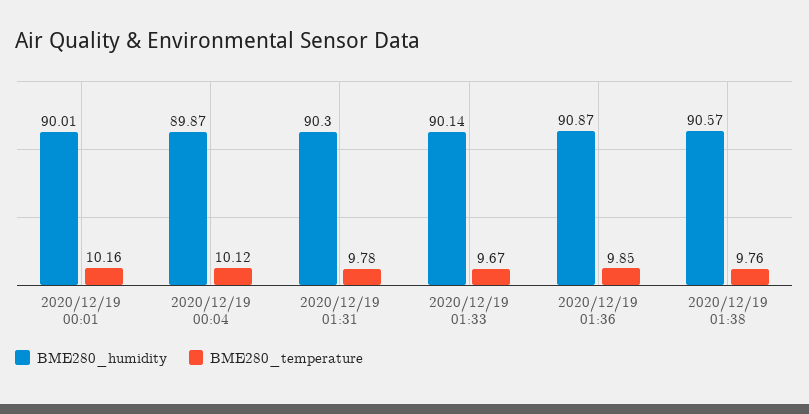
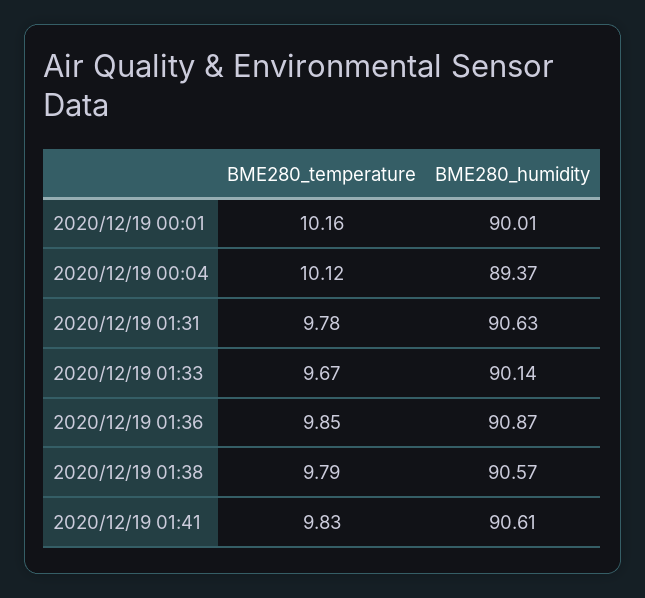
BME280_humidity, 2020/12/19 00:04: 89.87 -> 89.37
BME280_humidity, 2020/12/19 01:31: 90.3 -> 90.63
BME280_temperature, 2020/12/19 01:38: 9.76 -> 9.79
BME280_temperature, 2020/12/19 01:41: none -> 9.83
BME280_humidity, 2020/12/19 01:41: none -> 90.61

